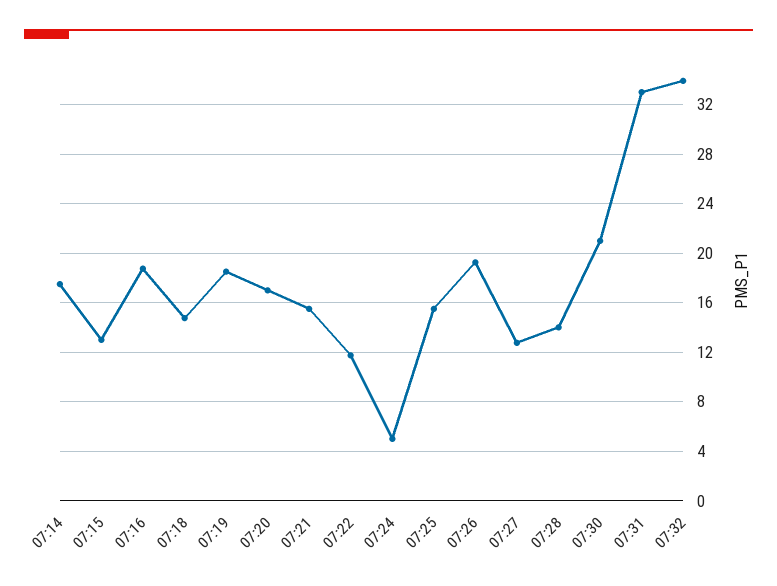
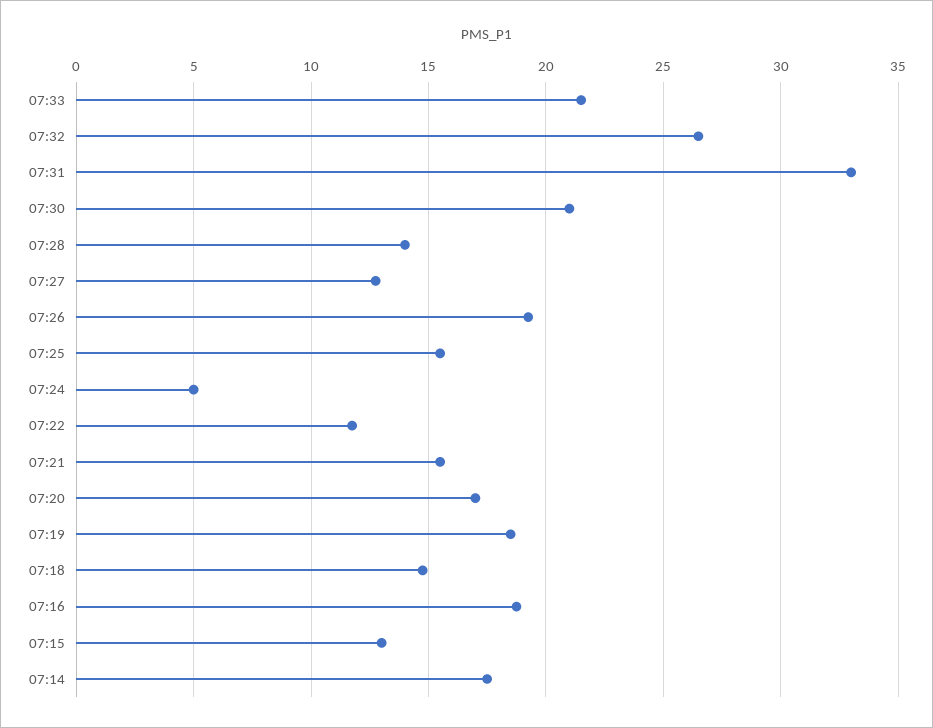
07:32: 34 -> 26.5
07:33: none -> 21.5

